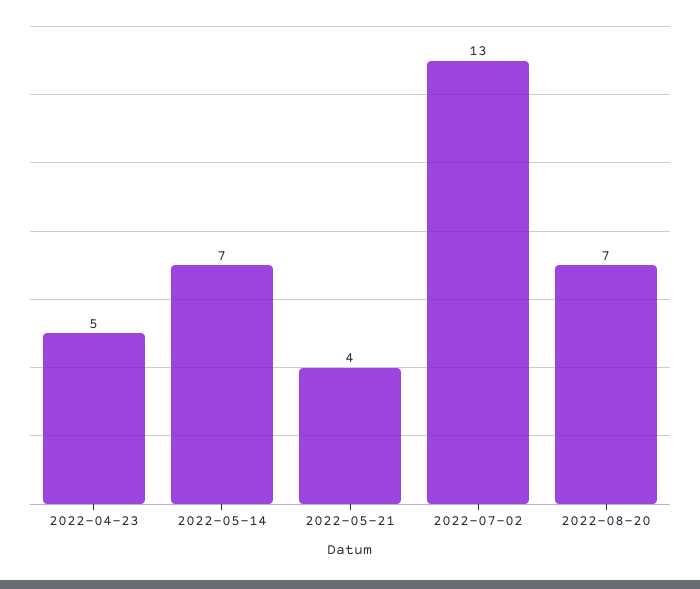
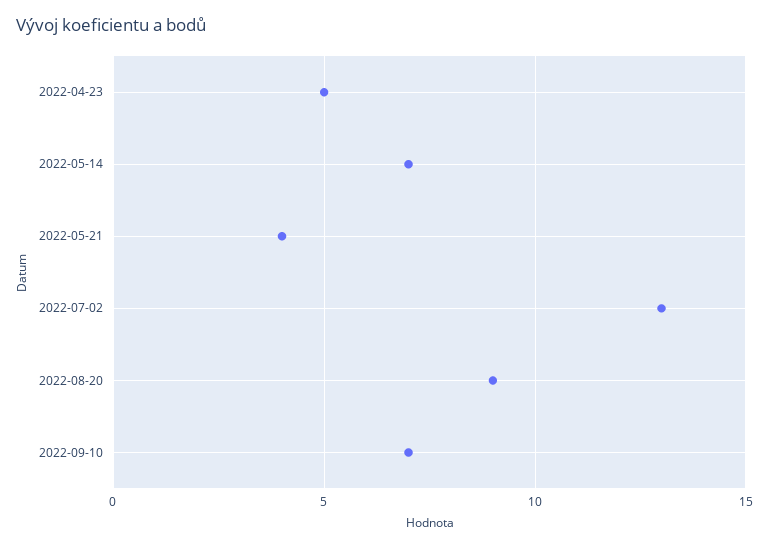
2022-08-20: 7 -> 9
2022-09-10: none -> 7

